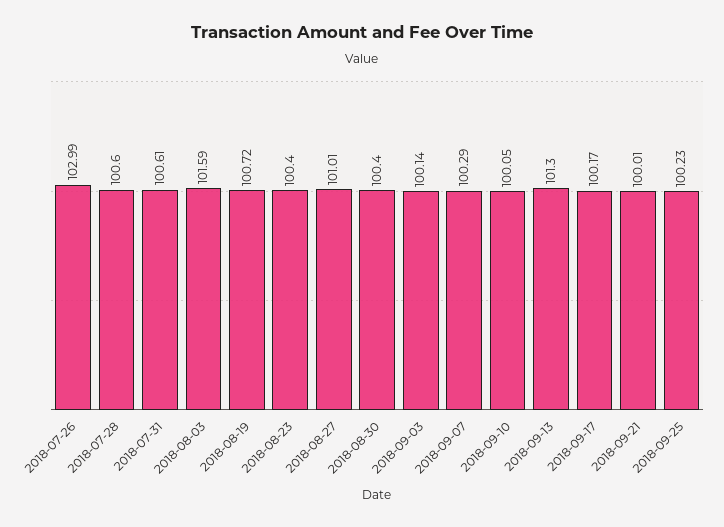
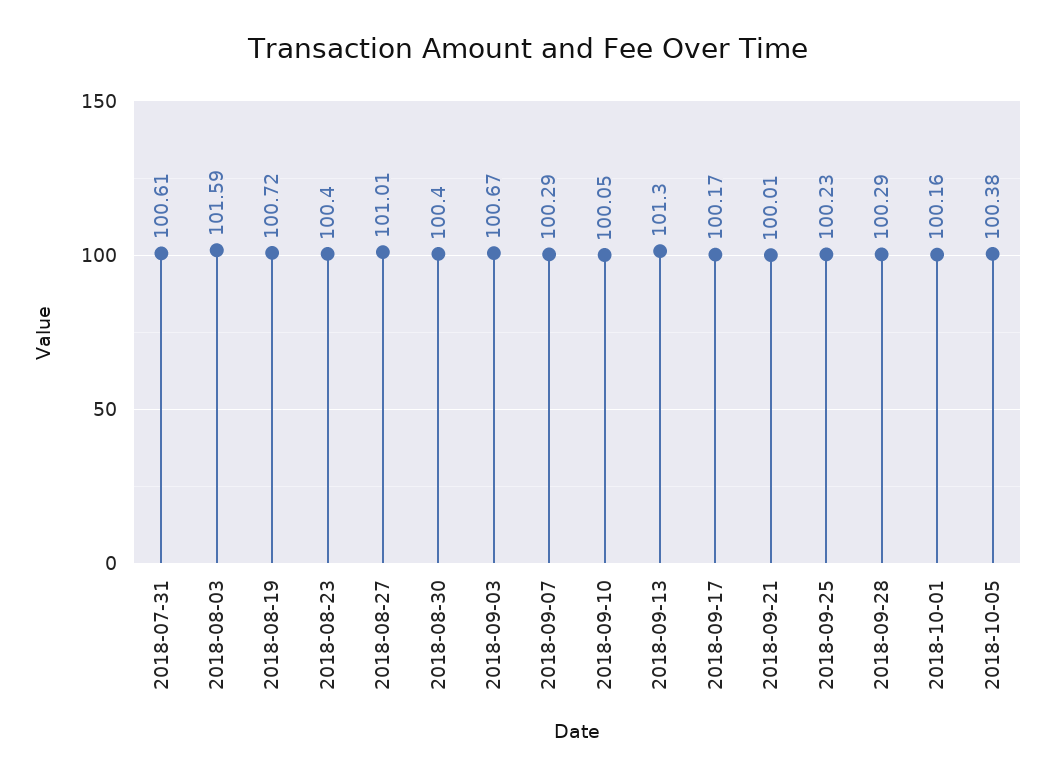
2018-07-26: 102.99 -> none
2018-07-28: 100.6 -> none
2018-09-03: 100.14 -> 100.67
2018-09-28: none -> 100.29
2018-10-01: none -> 100.16
2018-10-05: none -> 100.38

